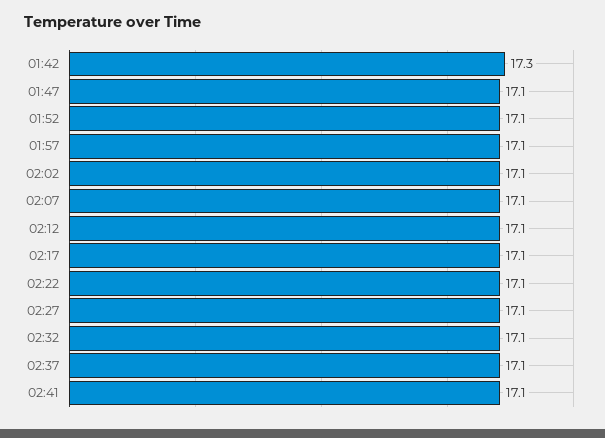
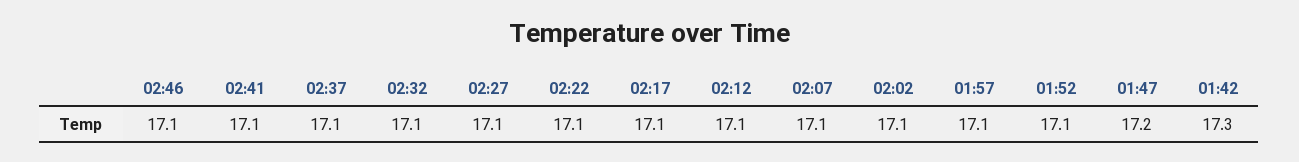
01:47: 17.1 -> 17.2
02:46: none -> 17.1

